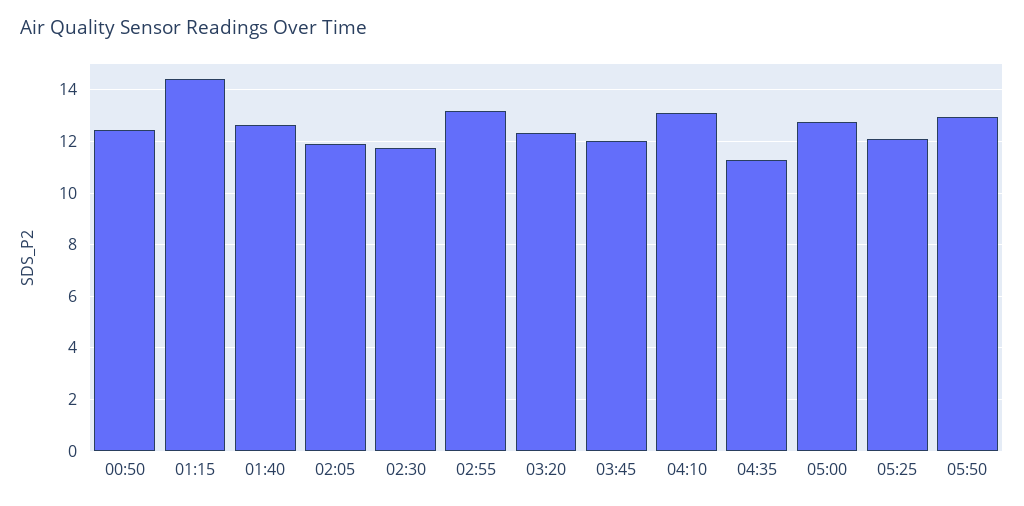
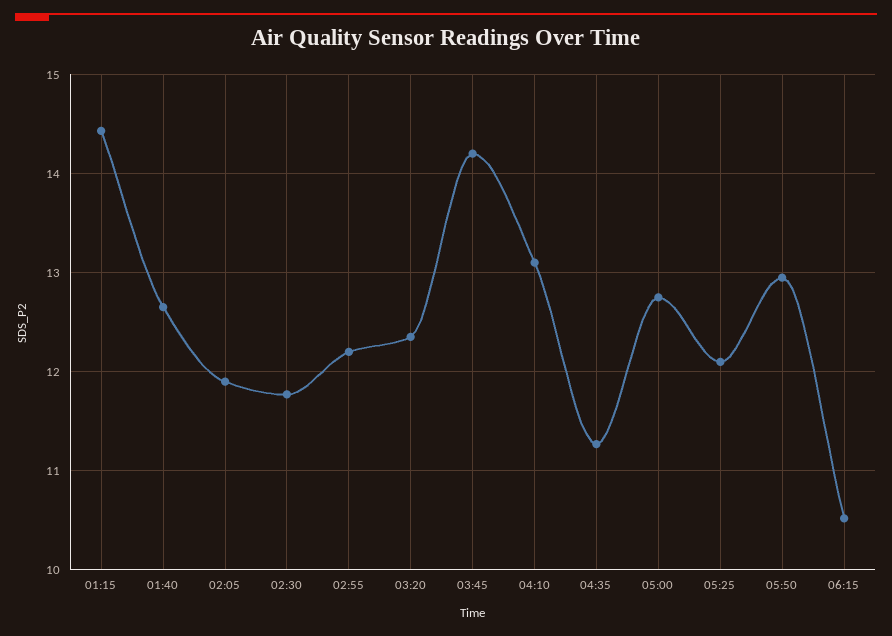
00:50: 12.5 -> none
02:55: 13.25 -> 12.2
03:45: 12 -> 14.2
06:15: none -> 10.5

